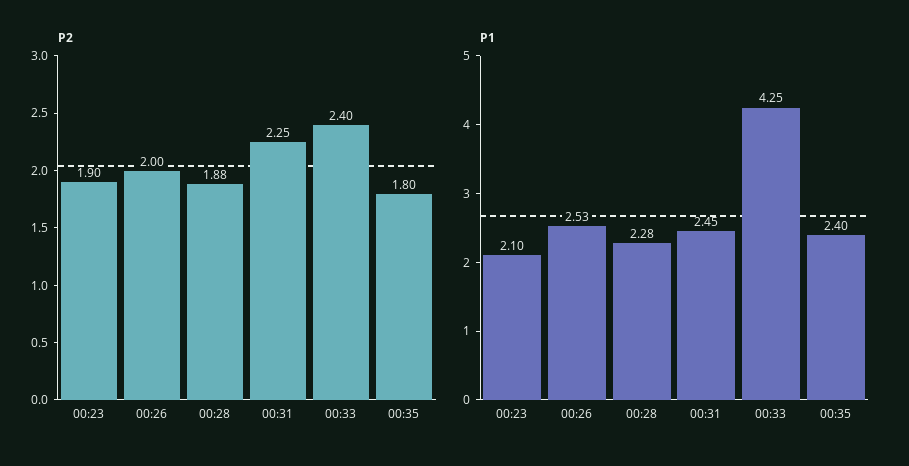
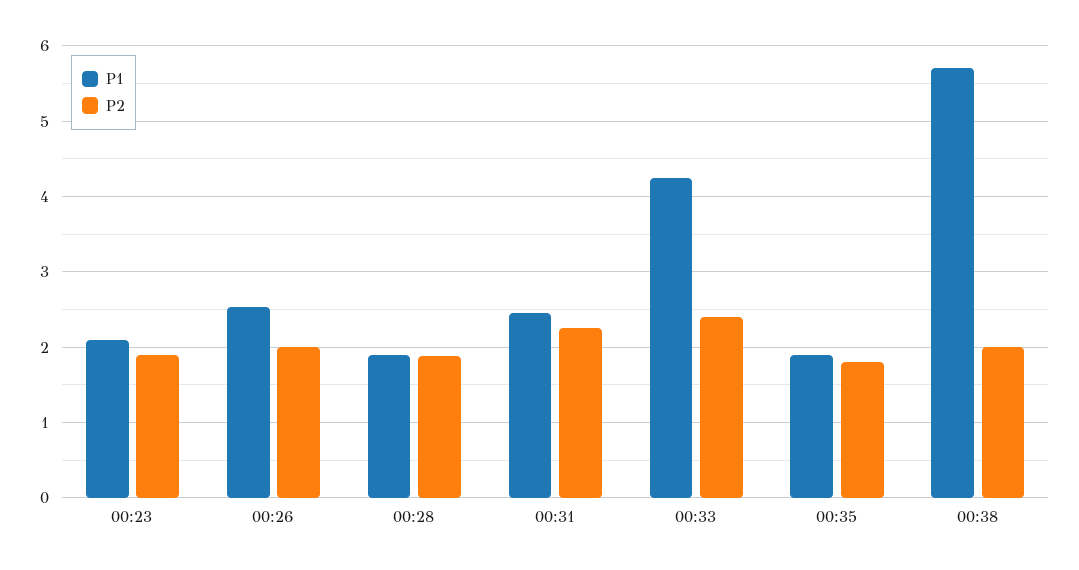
P1, 00:28: 2.28 -> 1.9
P1, 00:35: 2.4 -> 1.9
P1, 00:38: none -> 5.7
P2, 00:38: none -> 2

